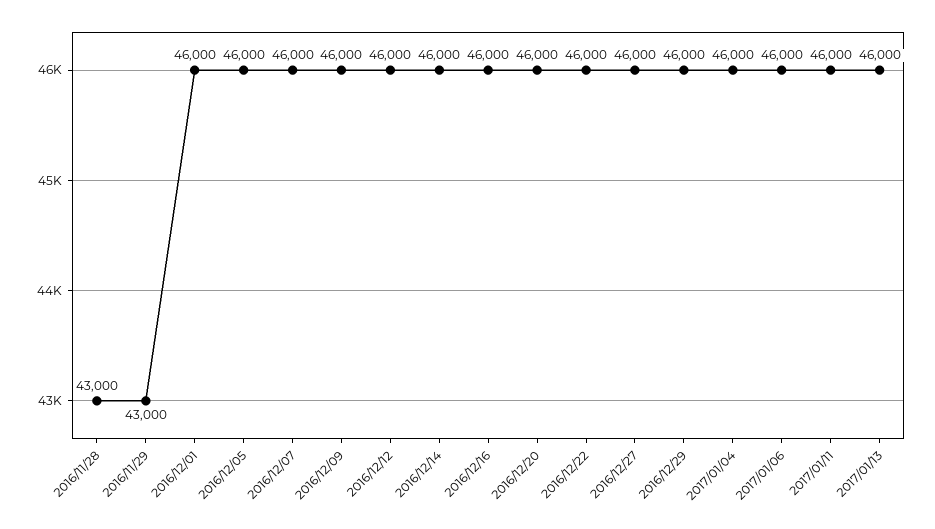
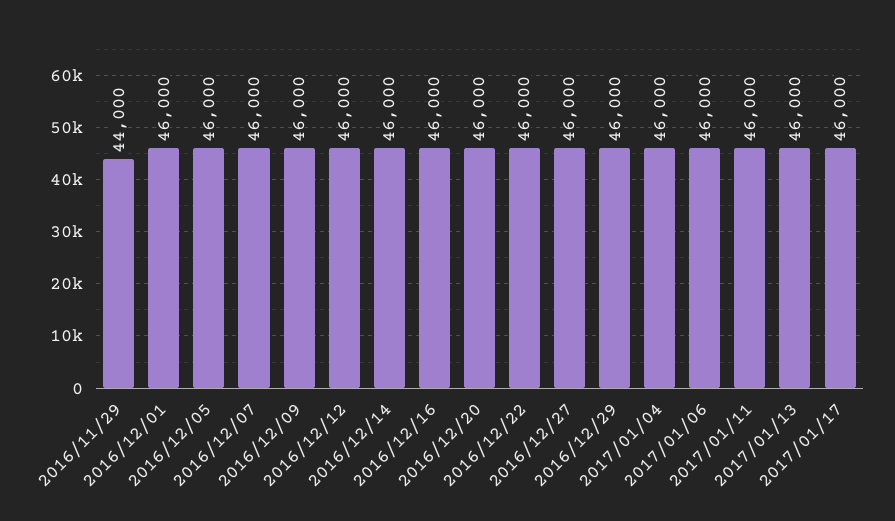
2016/11/28: 43000 -> none
2016/11/29: 43000 -> 44000
2017/01/17: none -> 46000

